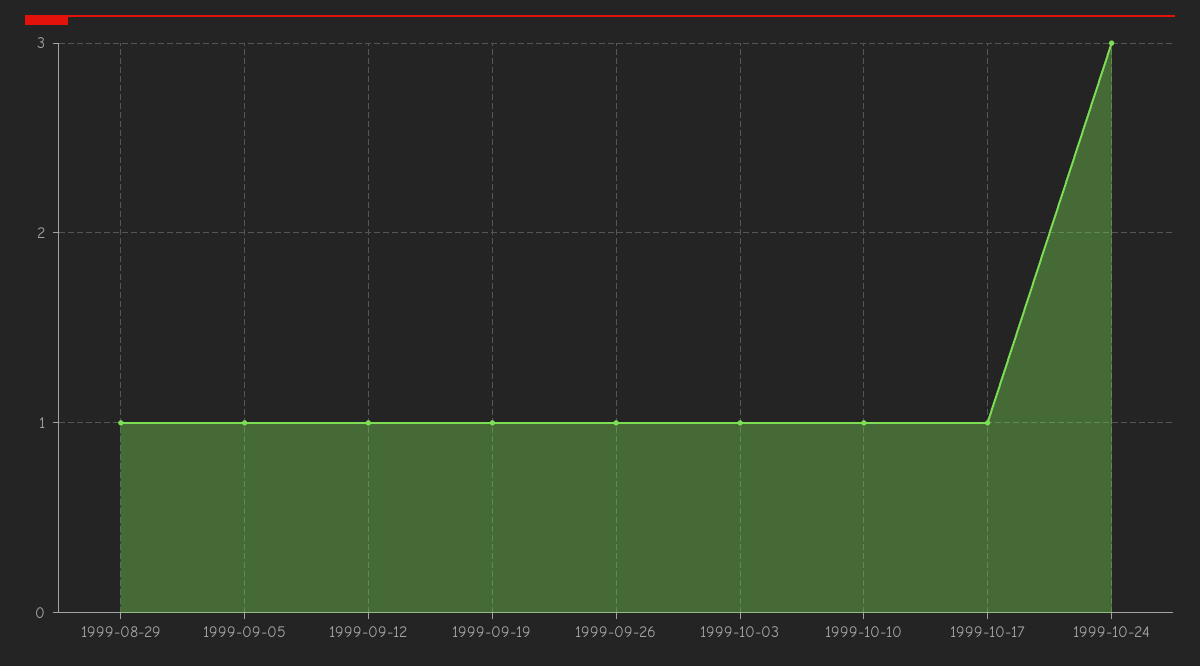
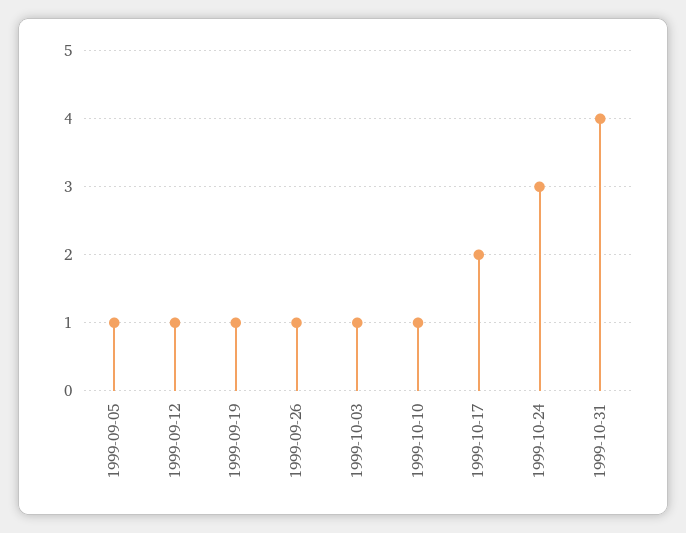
1999-08-29: 1 -> none
1999-10-17: 1 -> 2
1999-10-31: none -> 4

